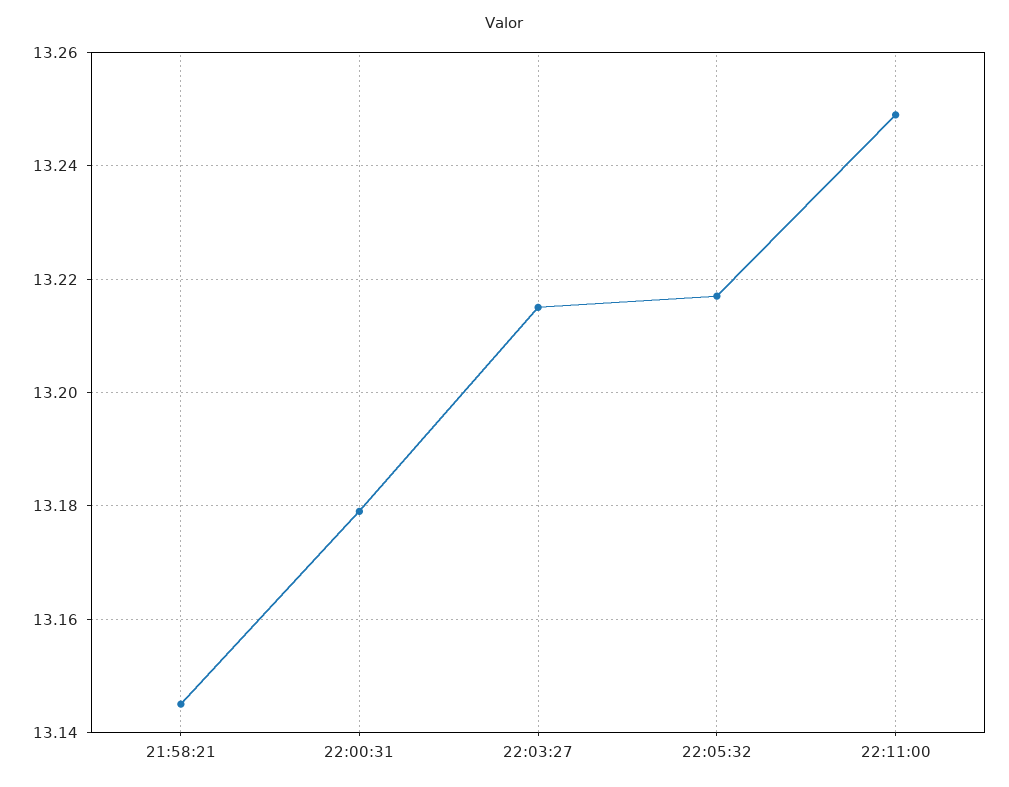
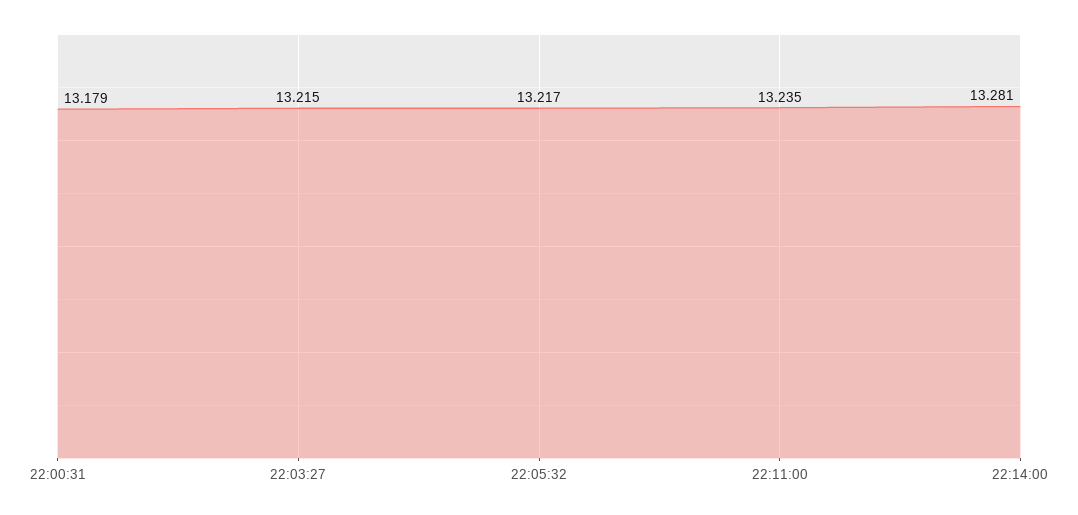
21:58:21: 13.145 -> none
22:11:00: 13.25 -> 13.235
22:14:00: none -> 13.281

